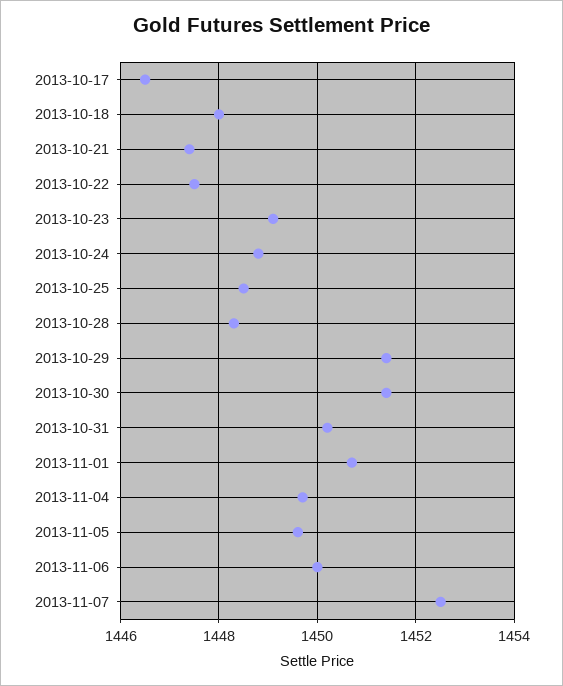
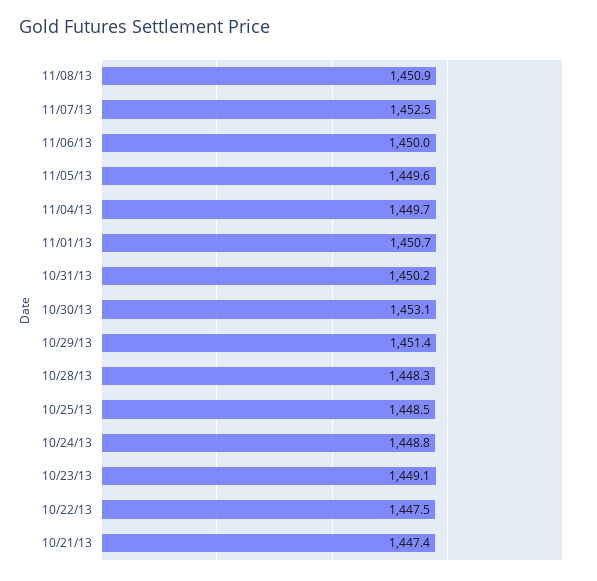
2013-10-17: 1446.5 -> none
2013-10-18: 1448 -> none
2013-10-30: 1451.5 -> 1453.1
11/08/13: none -> 1450.9

